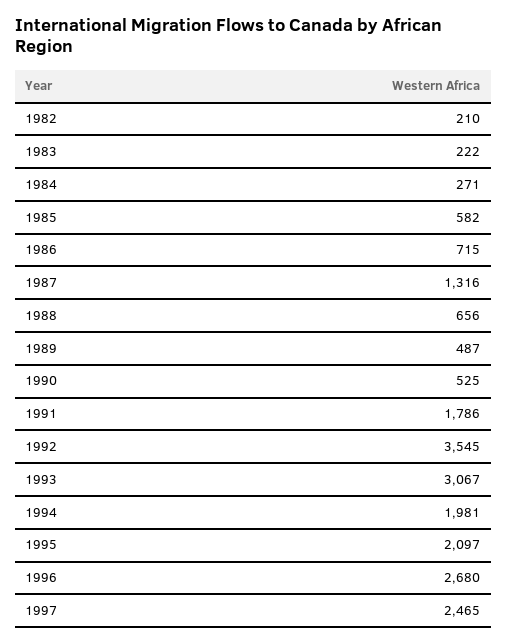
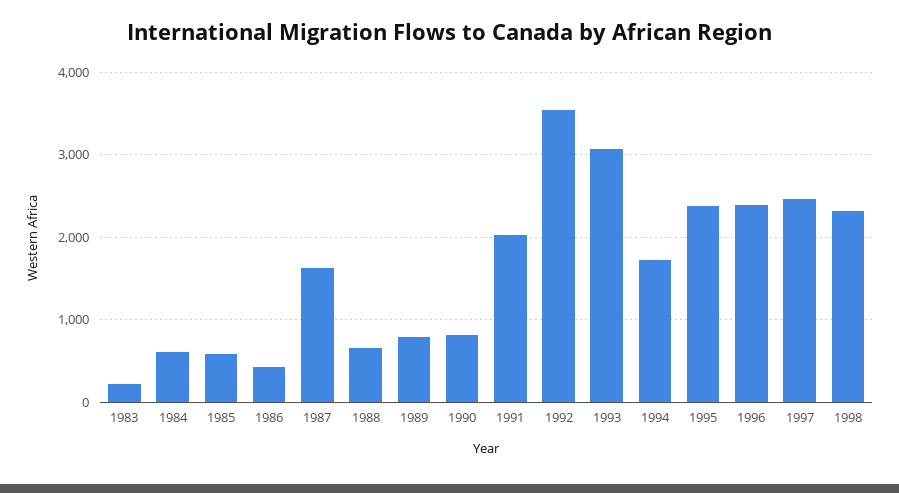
1982: 210 -> none
1984: 271 -> 600
1986: 715 -> 400
1987: 1316 -> 1600
1989: 487 -> 800
1990: 525 -> 800
1991: 1786 -> 2000
1994: 1981 -> 1700
1995: 2097 -> 2400
1996: 2680 -> 2400
1998: none -> 2300

